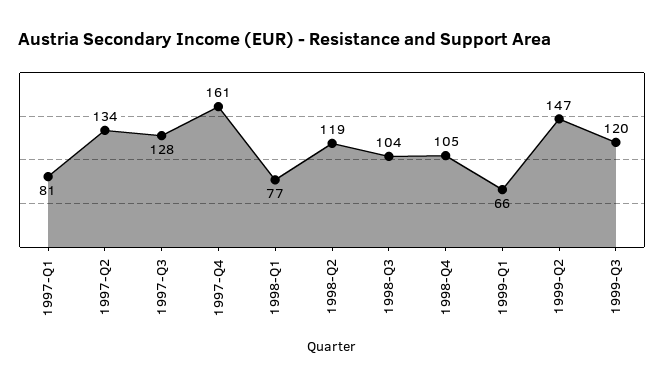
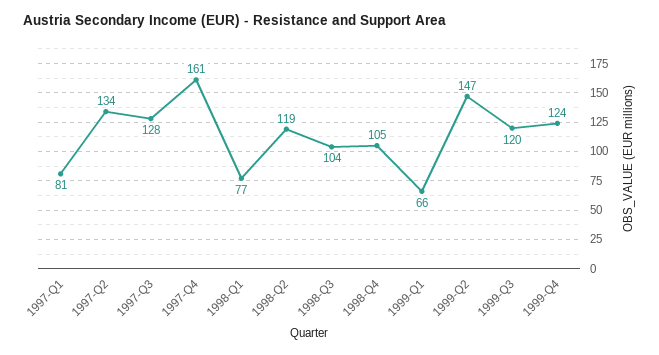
1999-Q4: none -> 124

